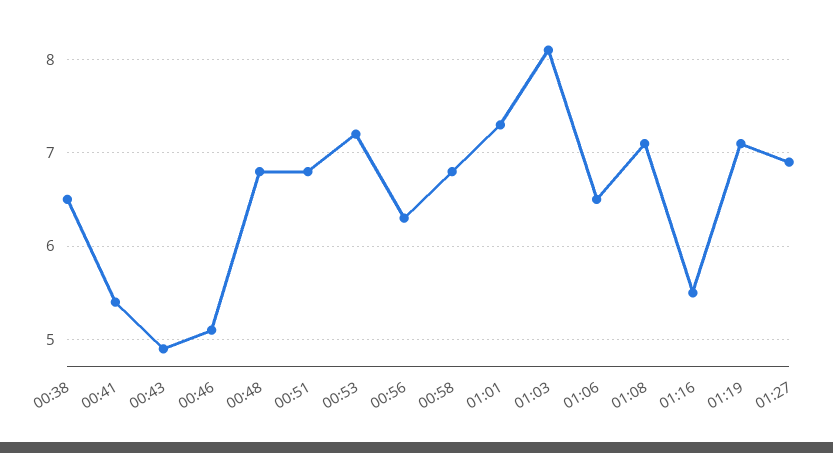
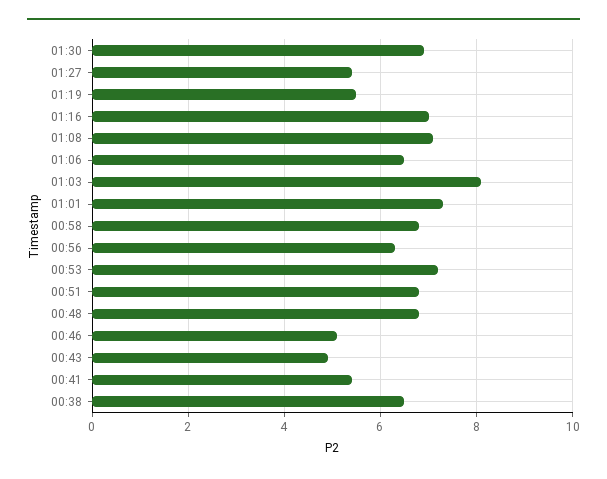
01:16: 5.5 -> 7
01:19: 7.1 -> 5.5
01:27: 6.9 -> 5.5
01:30: none -> 7

